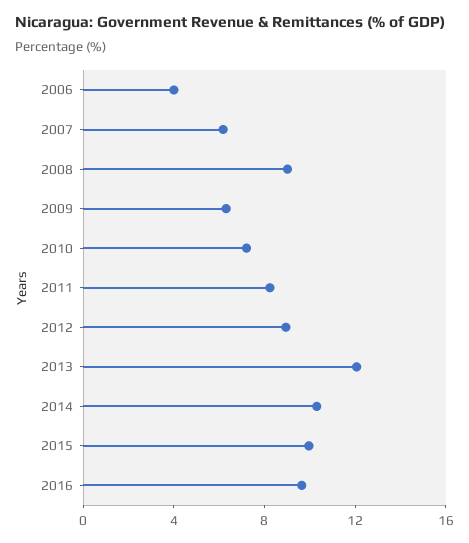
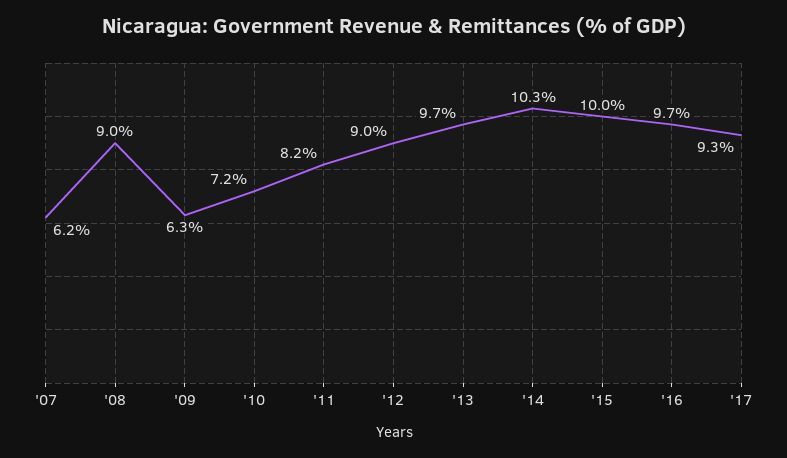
2006: 4 -> none
2013: 12 -> 9.7
'17: none -> 9.3

